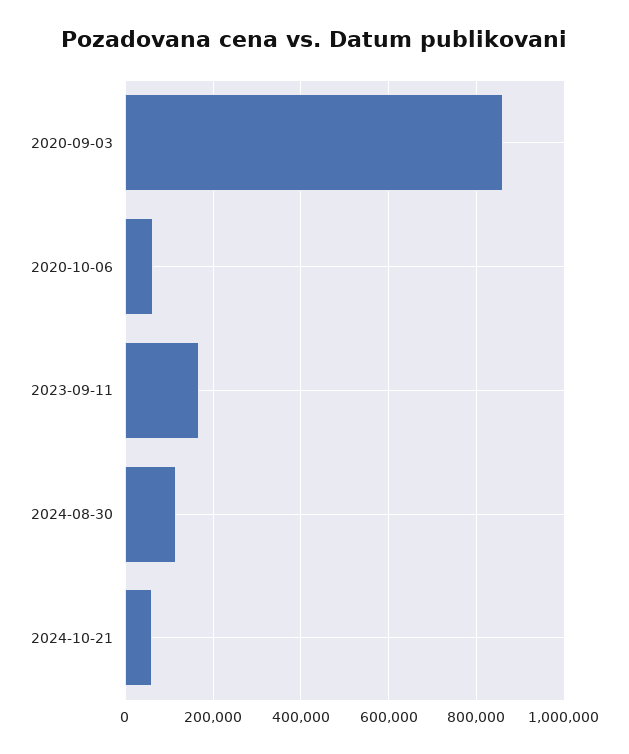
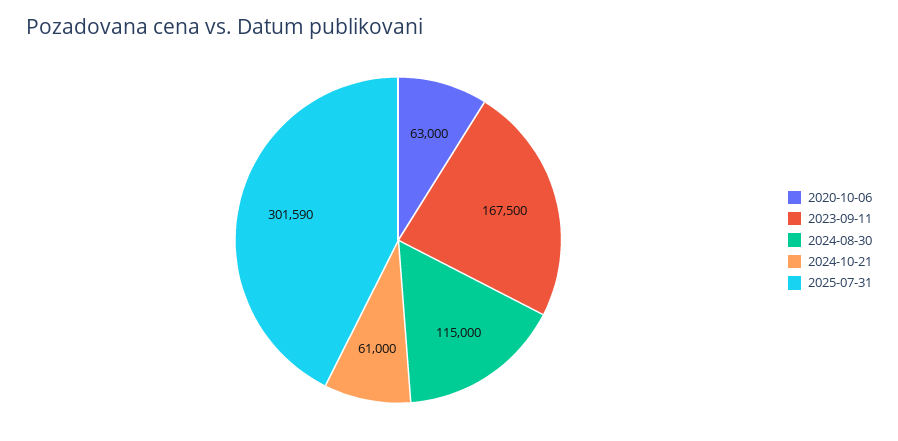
2020-09-03: 860000 -> none
2025-07-31: none -> 301590

